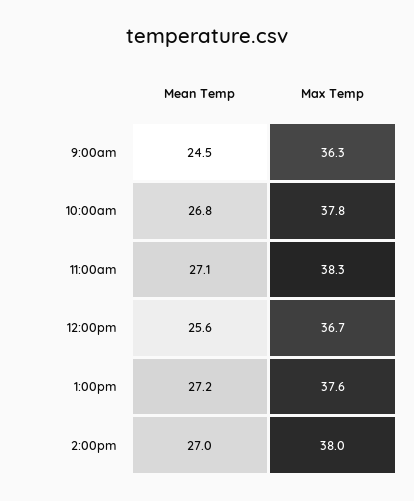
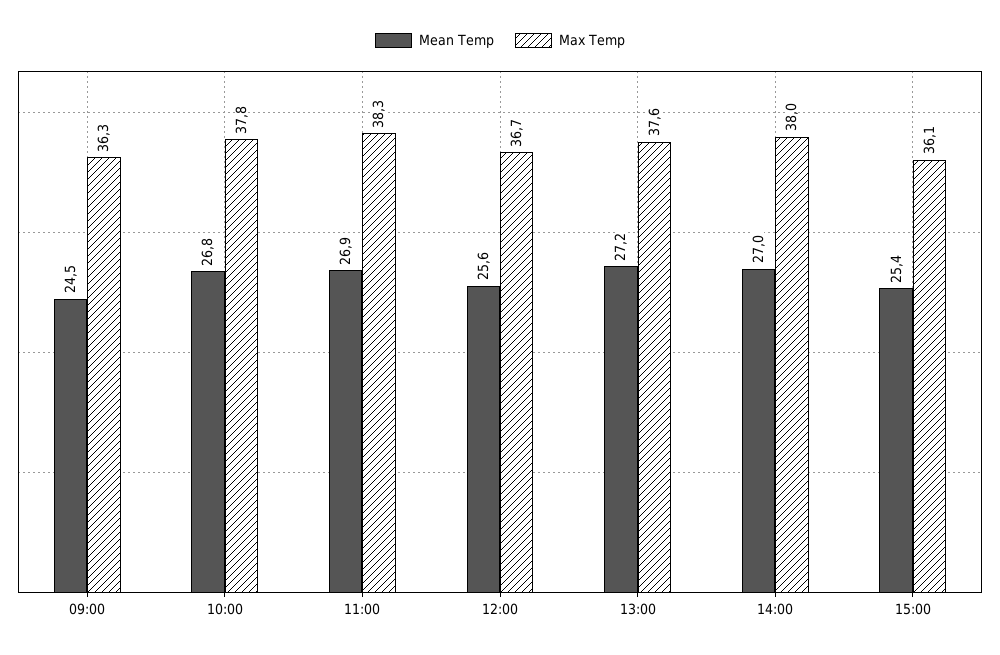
Mean Temp, 11:00am: 27.1 -> 26.9
Mean Temp, 15:00: none -> 25.4
Max Temp, 15:00: none -> 36.1

